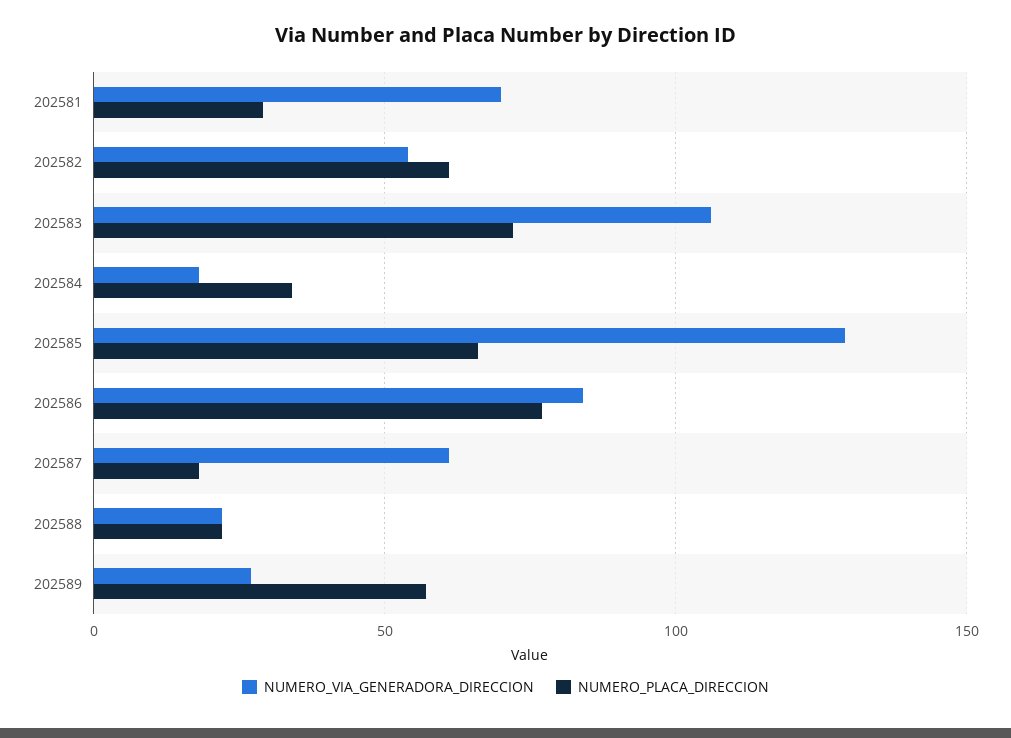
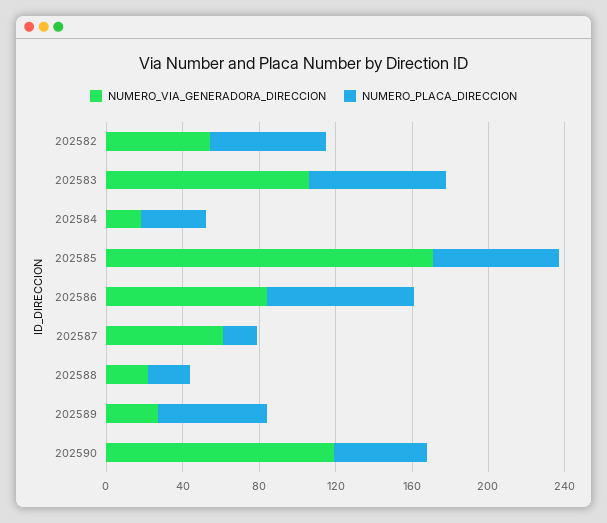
NUMERO_VIA_GENERADORA_DIRECCION, 202581: 70 -> none
NUMERO_PLACA_DIRECCION, 202581: 30 -> none
NUMERO_VIA_GENERADORA_DIRECCION, 202585: 130 -> 170
NUMERO_VIA_GENERADORA_DIRECCION, 202590: none -> 120
NUMERO_PLACA_DIRECCION, 202590: none -> 50

